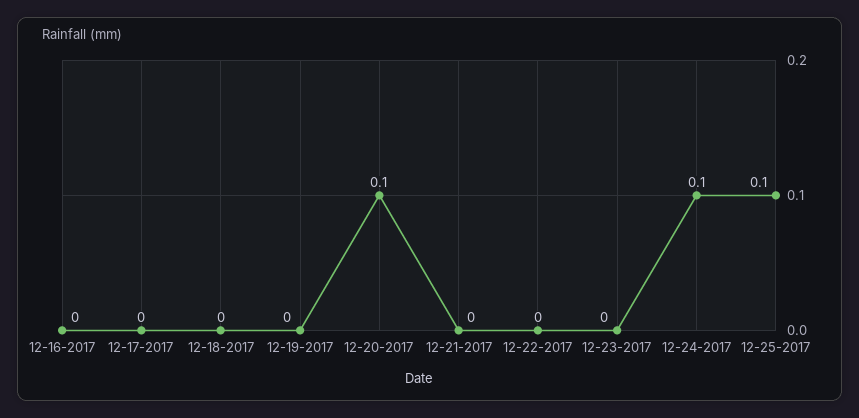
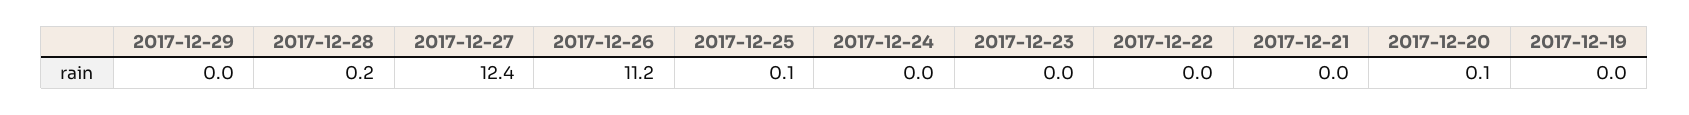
12-16-2017: 0 -> none
12-17-2017: 0 -> none
12-18-2017: 0 -> none
12-24-2017: 0.1 -> 0
2017-12-29: none -> 0
2017-12-28: none -> 0.2
2017-12-27: none -> 12.4
2017-12-26: none -> 11.2

